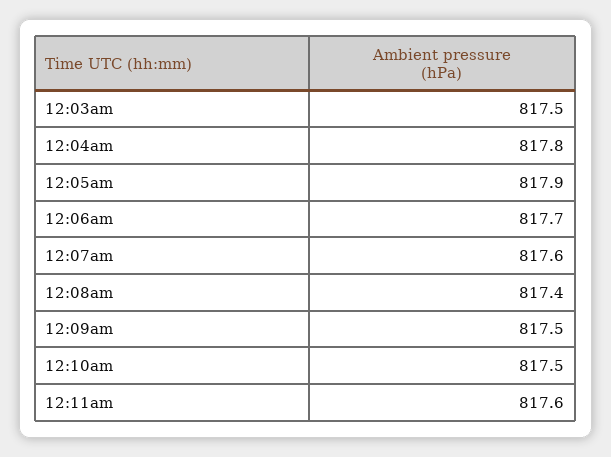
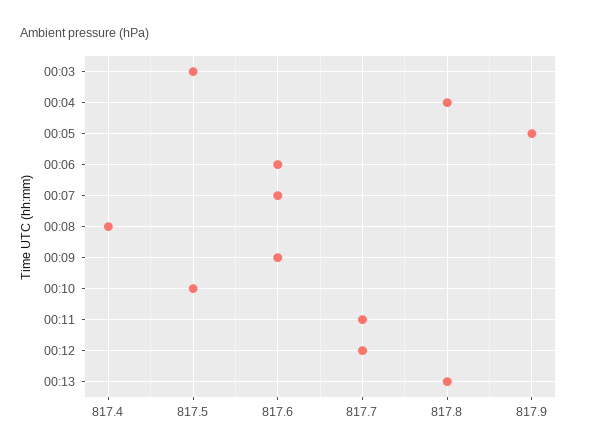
12:06am: 817.7 -> 817.6
12:09am: 817.5 -> 817.6
12:11am: 817.6 -> 817.7
00:12: none -> 817.7
00:13: none -> 817.8

